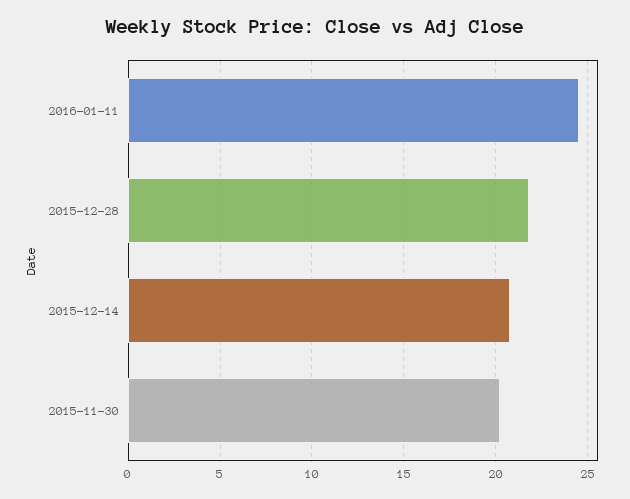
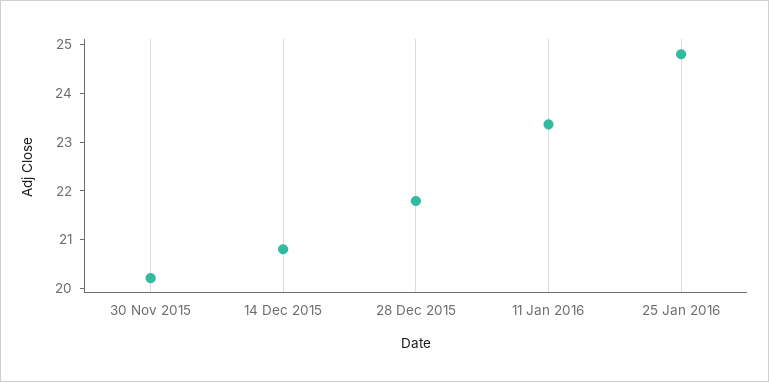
2016-01-11: 24.5 -> 23.4
25 Jan 2016: none -> 24.8

